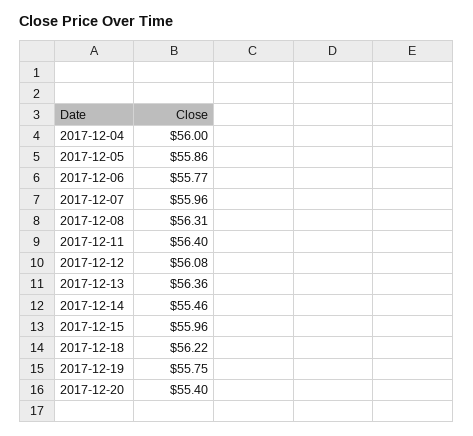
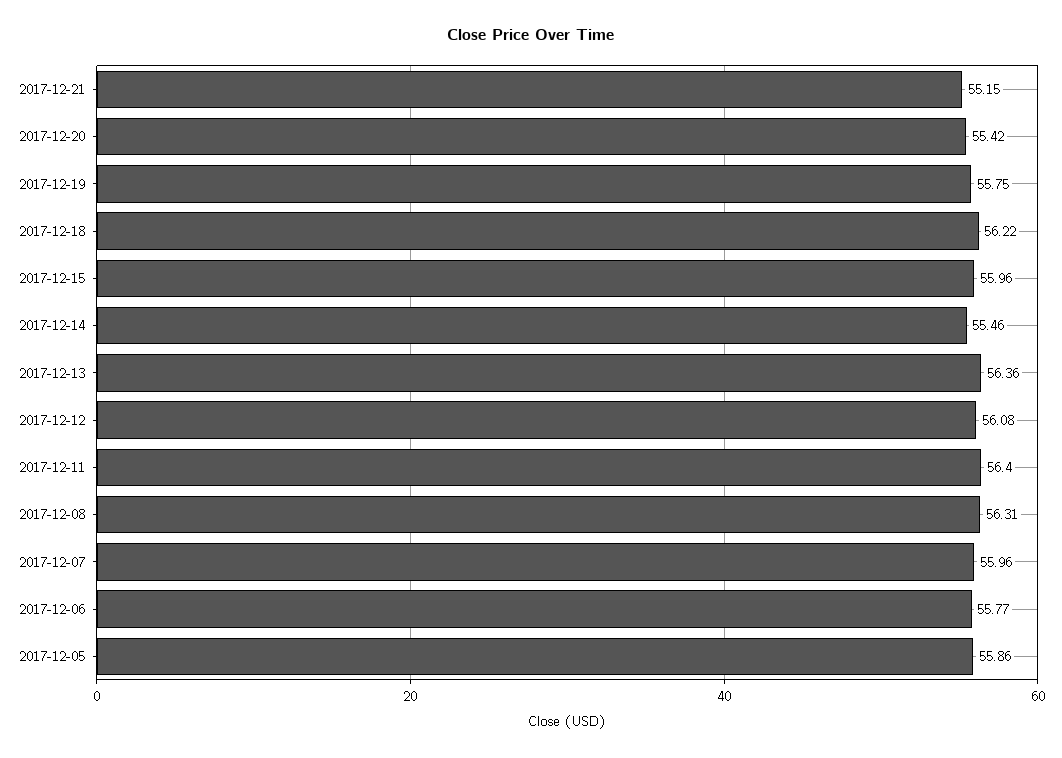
2017-12-04: 56 -> none
2017-12-20: 55.4 -> 55.42
2017-12-21: none -> 55.15

